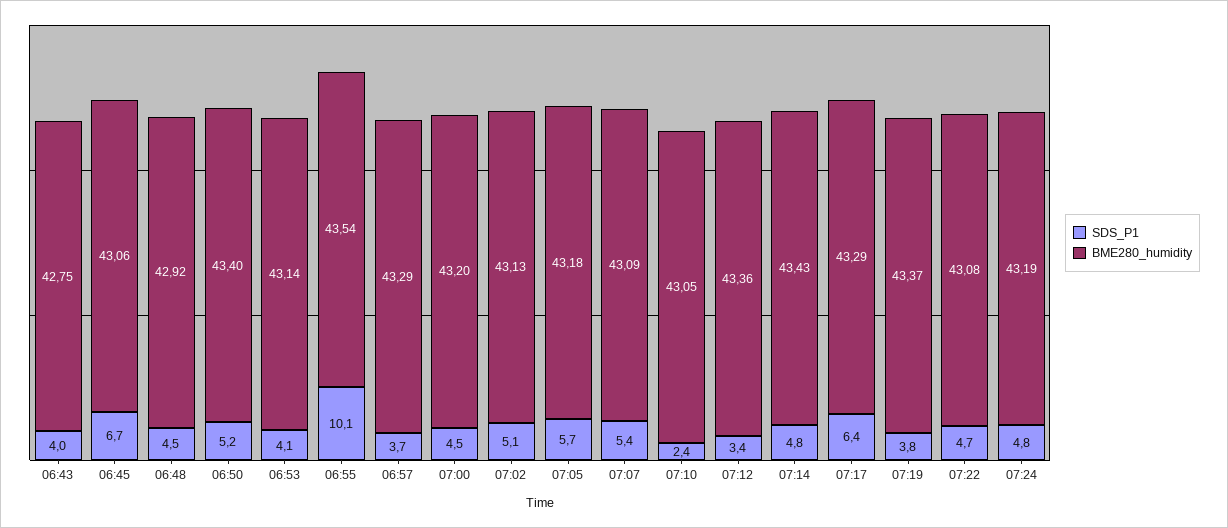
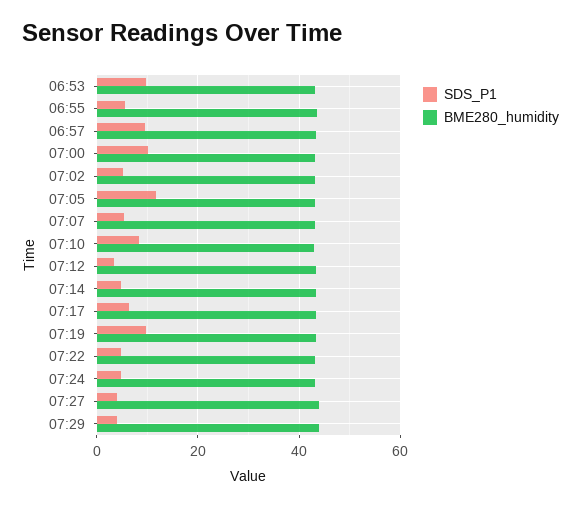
SDS_P1, 06:43: 4 -> none
BME280_humidity, 06:43: 42.75 -> none
SDS_P1, 06:45: 6.7 -> none
BME280_humidity, 06:45: 43.06 -> none
SDS_P1, 06:48: 4.5 -> none
BME280_humidity, 06:48: 42.92 -> none
SDS_P1, 06:50: 5.2 -> none
BME280_humidity, 06:50: 43.4 -> none
SDS_P1, 06:53: 4.1 -> 10
SDS_P1, 06:55: 10.1 -> 6
SDS_P1, 06:57: 3.7 -> 10
SDS_P1, 07:00: 4.5 -> 10
SDS_P1, 07:05: 5.7 -> 12
SDS_P1, 07:10: 2.4 -> 8
SDS_P1, 07:19: 3.8 -> 10
SDS_P1, 07:27: none -> 4
BME280_humidity, 07:27: none -> 44
SDS_P1, 07:29: none -> 4
BME280_humidity, 07:29: none -> 44

